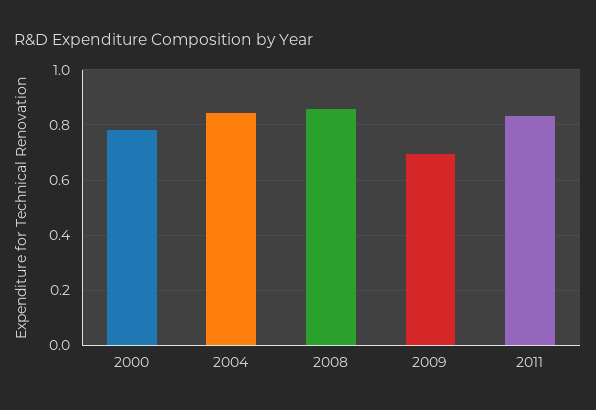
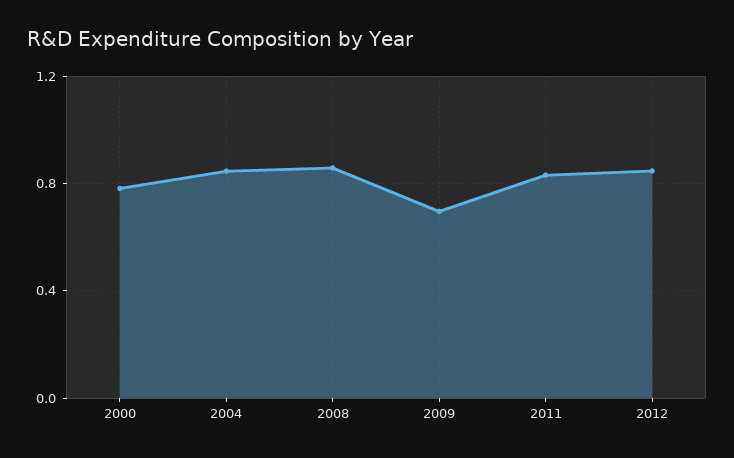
2012: none -> 0.85

